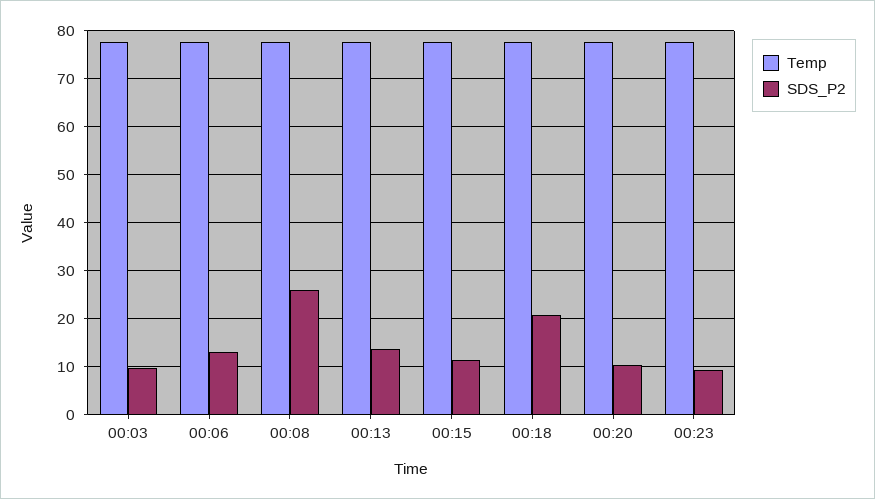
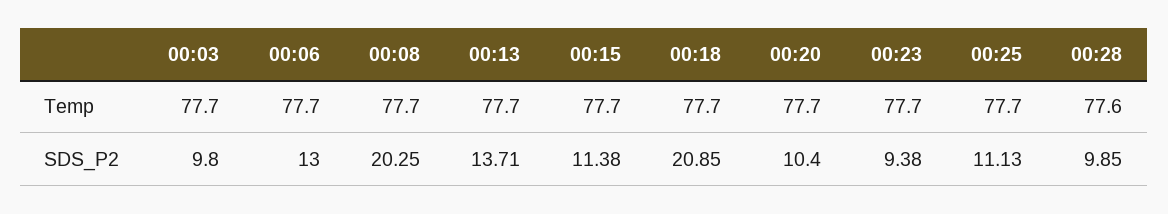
SDS_P2, 00:08: 26 -> 20.25
Temp, 00:25: none -> 77.7
Temp, 00:28: none -> 77.6
SDS_P2, 00:25: none -> 11.13
SDS_P2, 00:28: none -> 9.85

